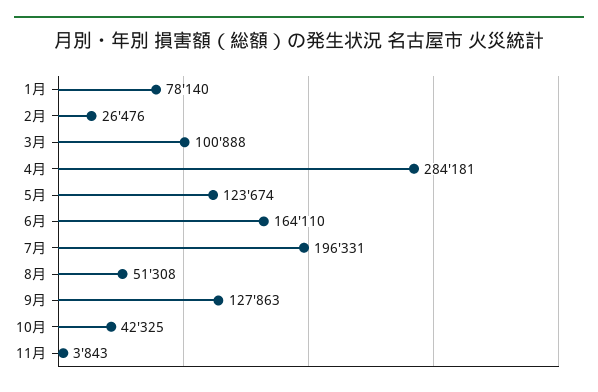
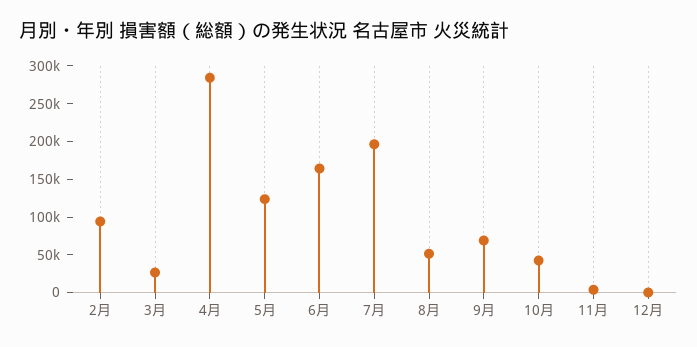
1月: 78140 -> none
2月: 26476 -> 100000
3月: 100888 -> 25000
9月: 127863 -> 75000
12月: none -> 0

